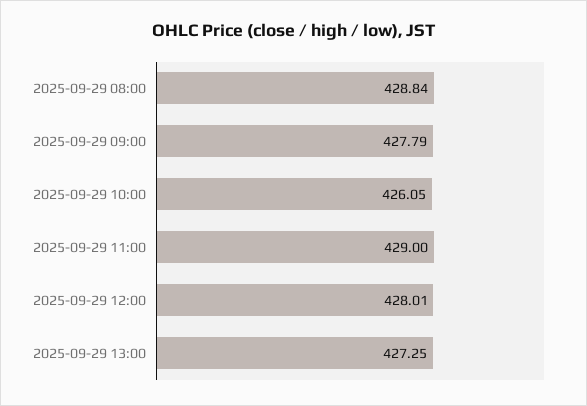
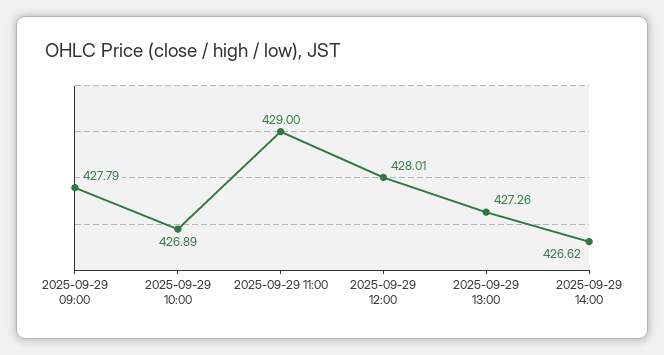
2025-09-29 08:00: 428.84 -> none
2025-09-29 10:00: 426.05 -> 426.89
2025-09-29 13:00: 427.25 -> 427.26
2025-09-29 14:00: none -> 426.62

